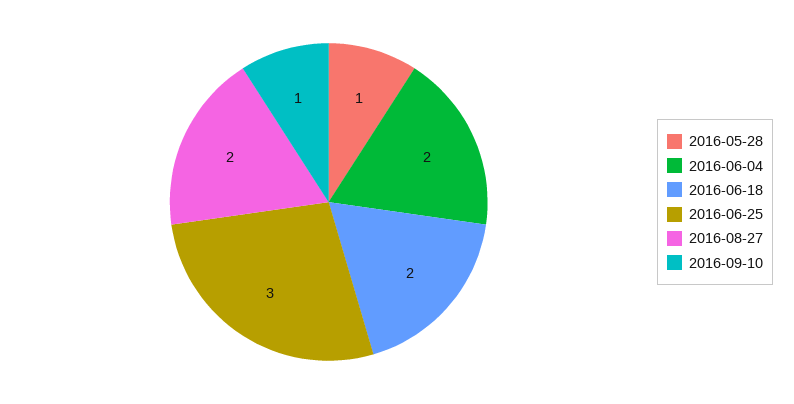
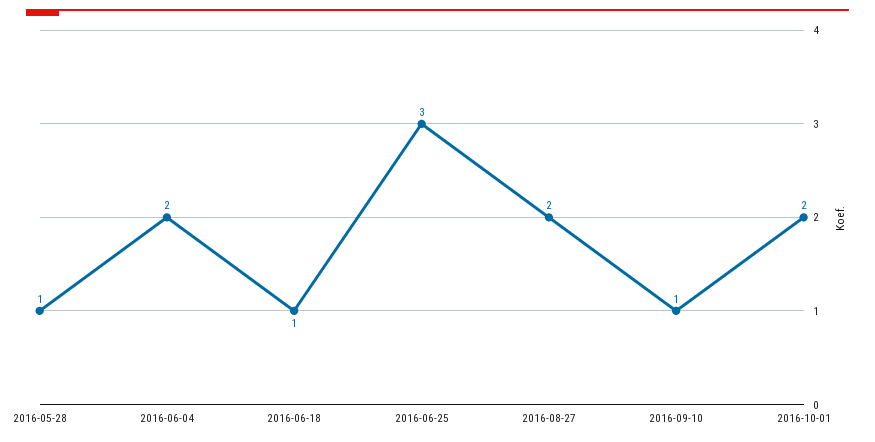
2016-06-18: 2 -> 1
2016-10-01: none -> 2

